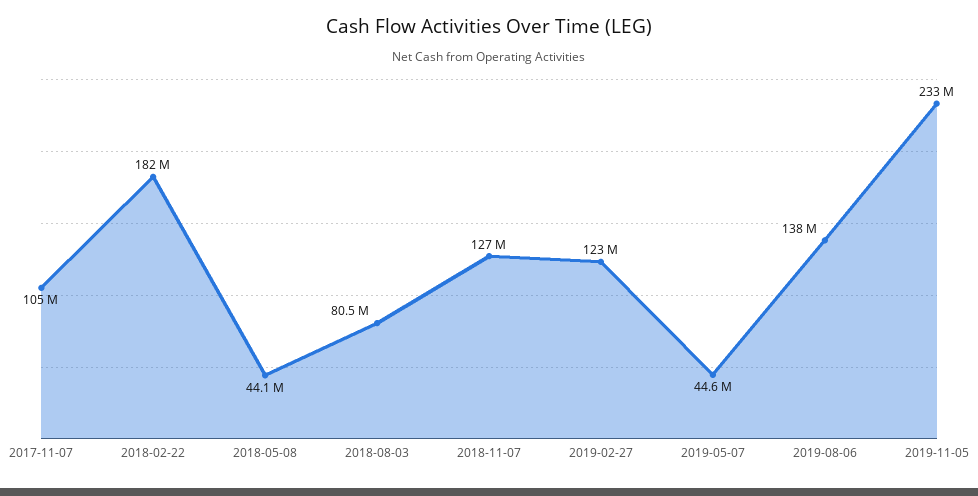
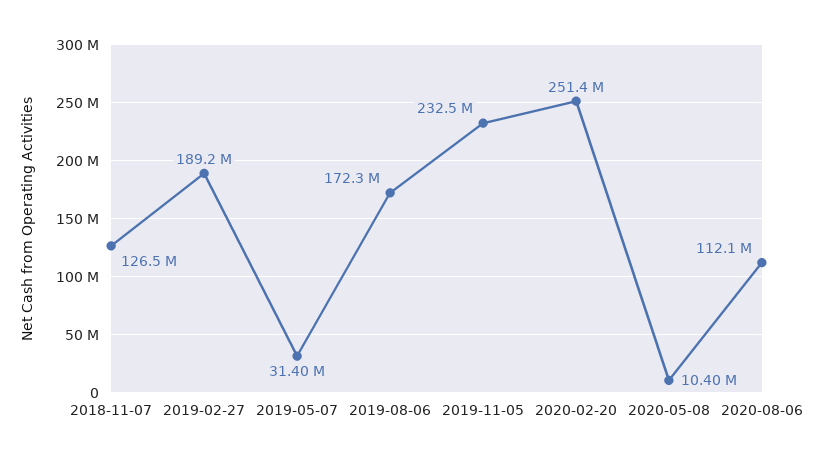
2017-11-07: 105000000 -> none
2018-02-22: 182000000 -> none
2018-05-08: 44100000 -> none
2018-08-03: 80500000 -> none
2019-02-27: 123000000 -> 189200000
2019-05-07: 44600000 -> 31400000
2019-08-06: 138000000 -> 172300000
2020-02-20: none -> 251400000
2020-05-08: none -> 10400000
2020-08-06: none -> 112100000

